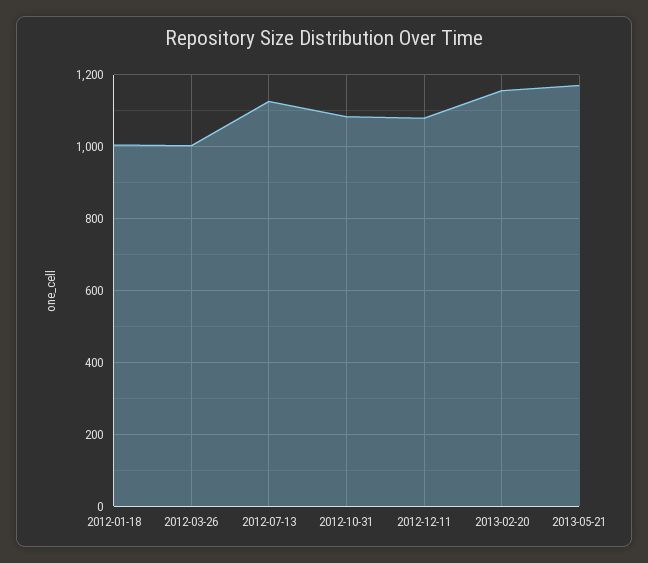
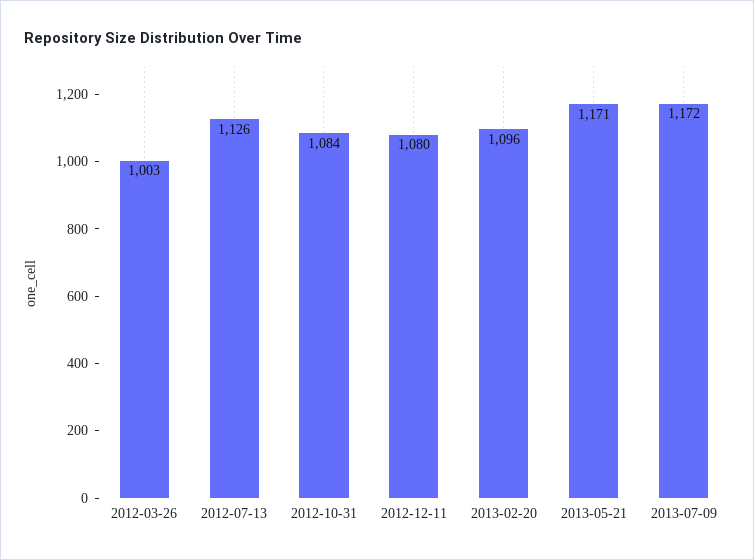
2012-01-18: 1000 -> none
2013-02-20: 1160 -> 1096
2013-07-09: none -> 1172

